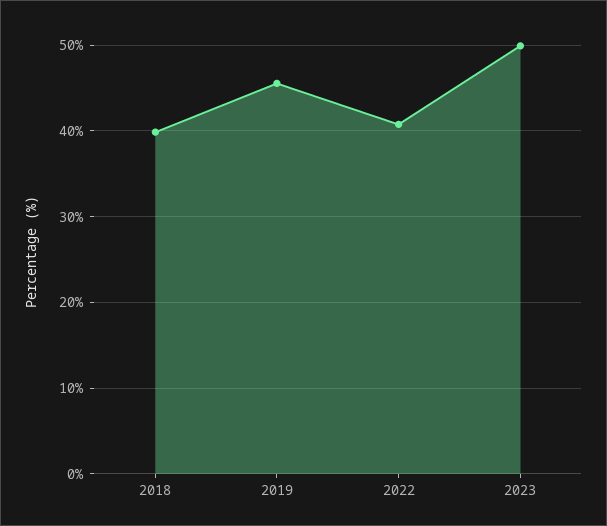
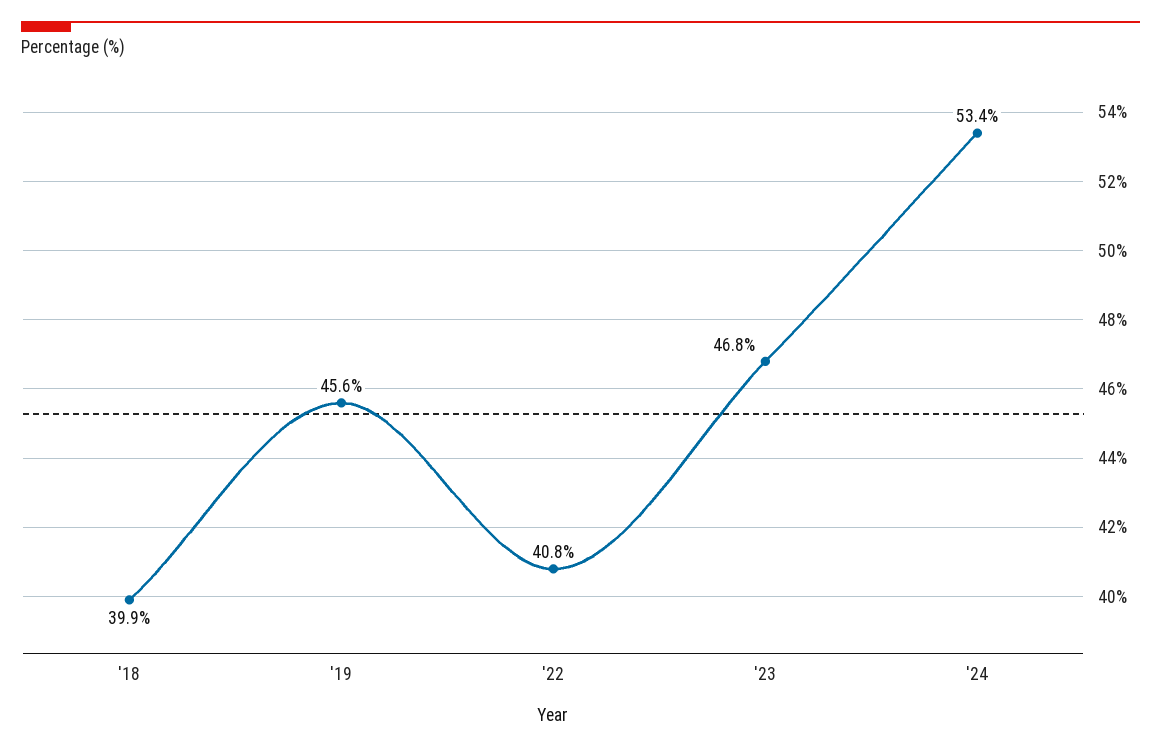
2023: 50 -> 46.8
'24: none -> 53.4

